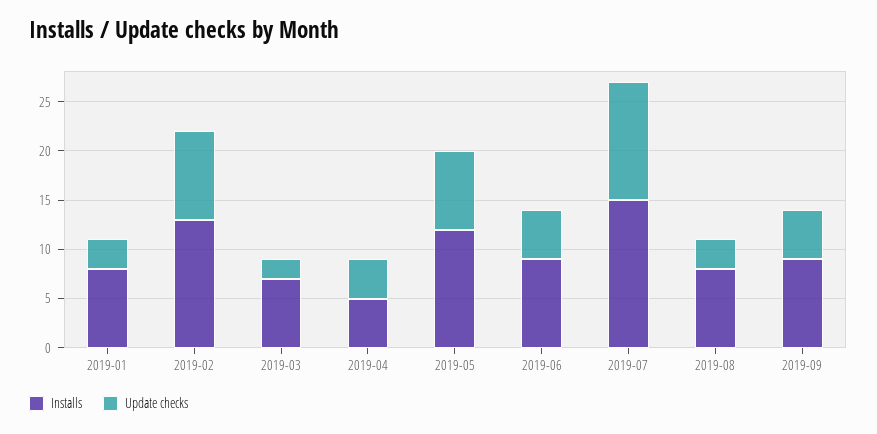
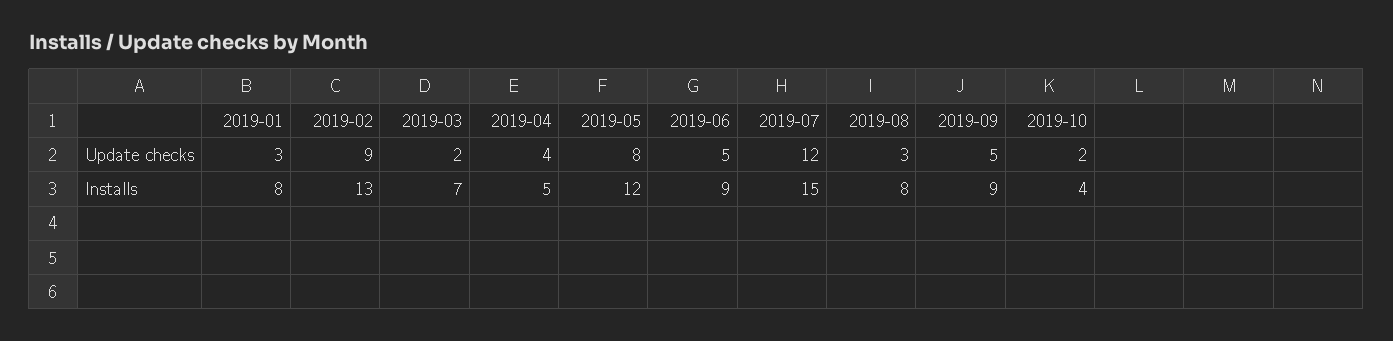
Update checks, 2019-10: none -> 2
Installs, 2019-10: none -> 4

